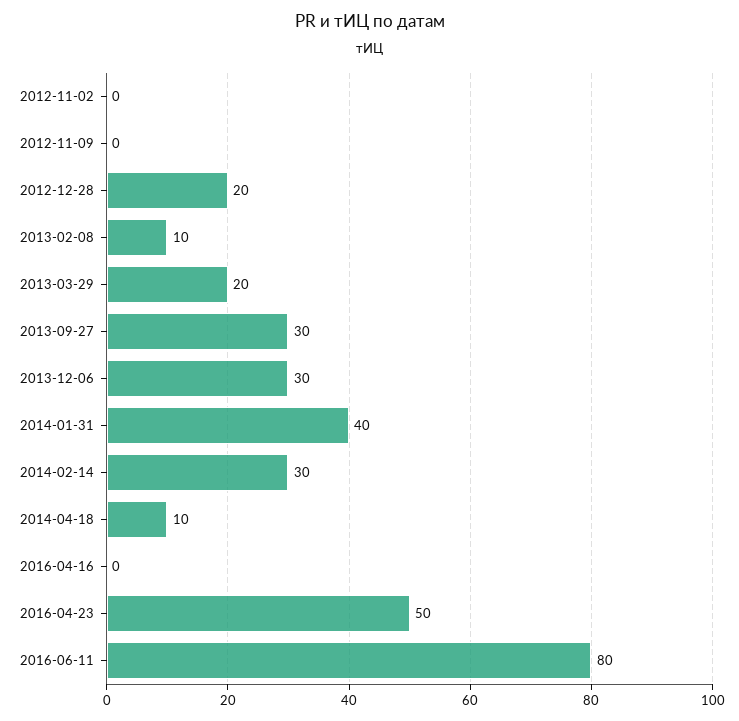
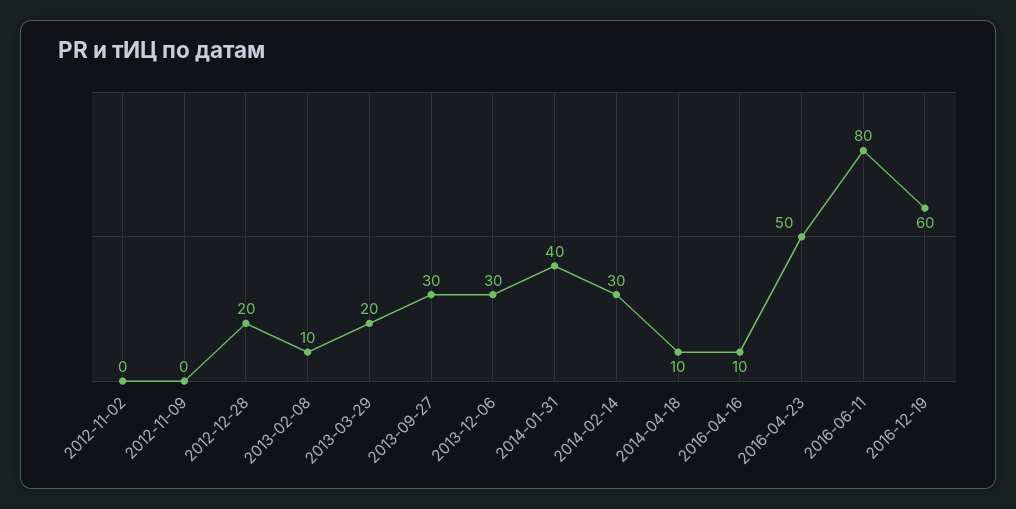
2016-04-16: 0 -> 10
2016-12-19: none -> 60

